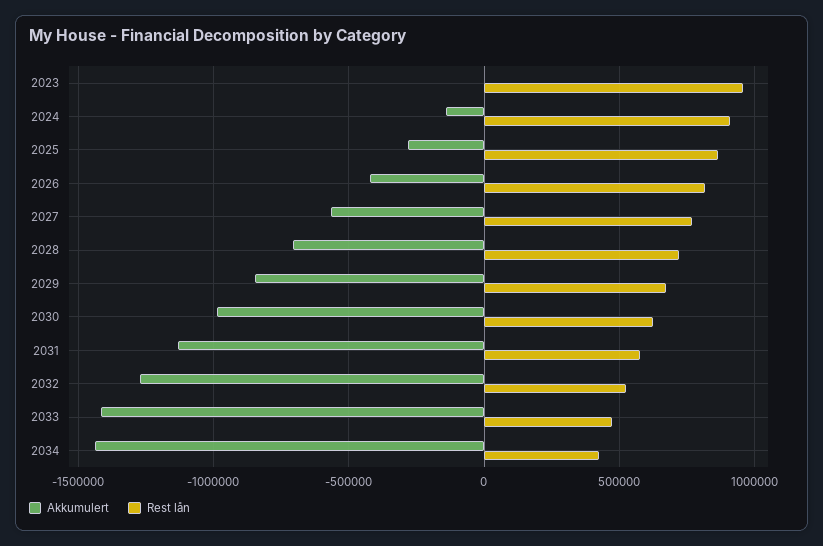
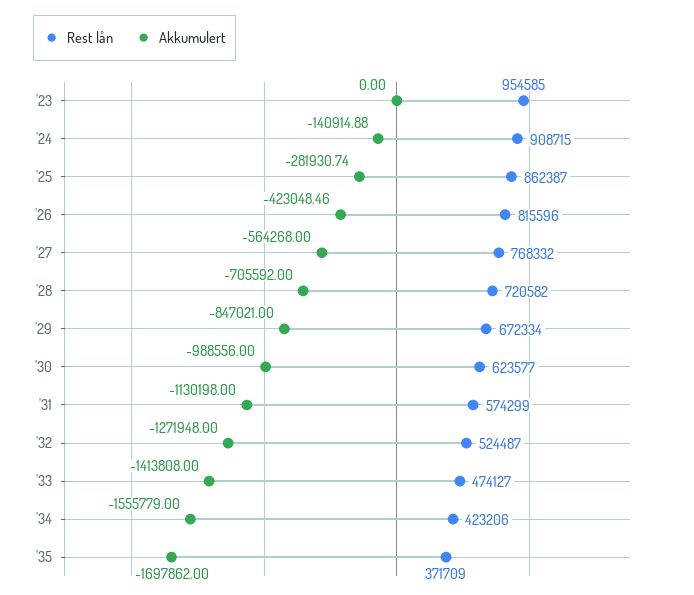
Akkumulert, 2034: -1450000 -> -1555779
Rest lån, '35: none -> 371709
Akkumulert, '35: none -> -1697862

